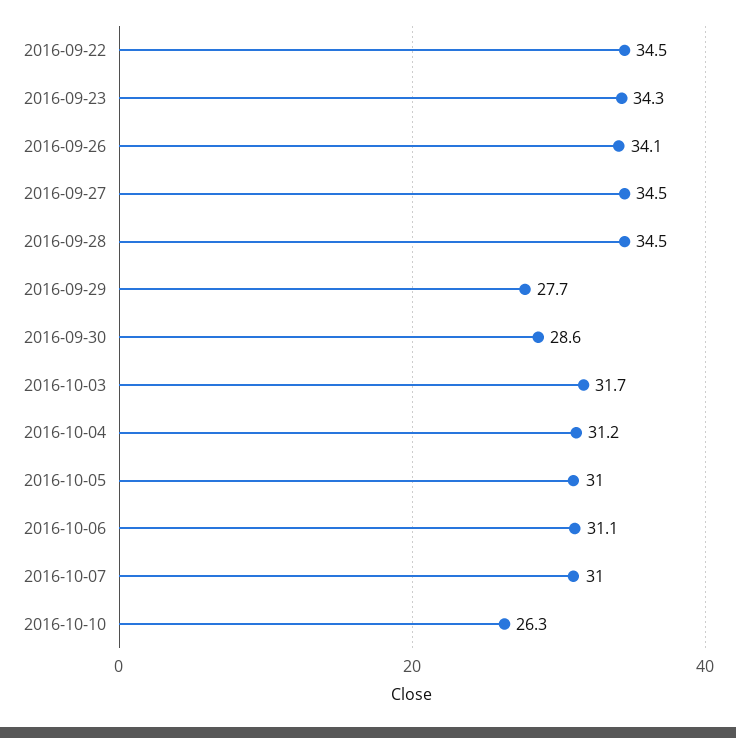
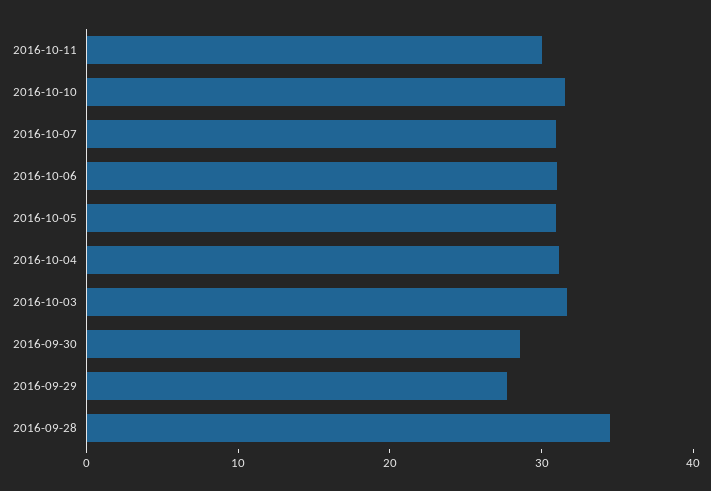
2016-09-22: 34.5 -> none
2016-09-23: 34.3 -> none
2016-09-26: 34.1 -> none
2016-09-27: 34.5 -> none
2016-10-10: 26.3 -> 32
2016-10-11: none -> 30

